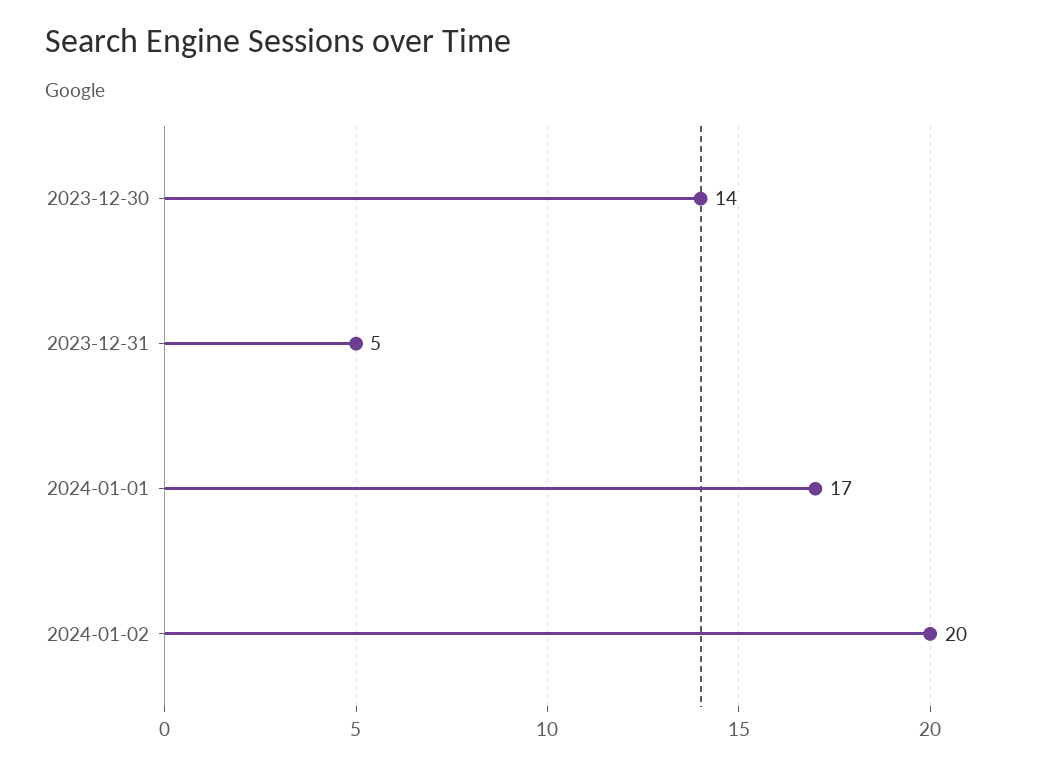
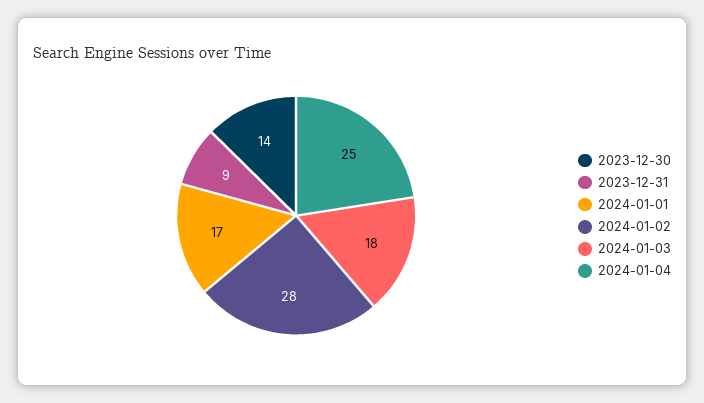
2023-12-31: 5 -> 9
2024-01-02: 20 -> 28
2024-01-03: none -> 18
2024-01-04: none -> 25

